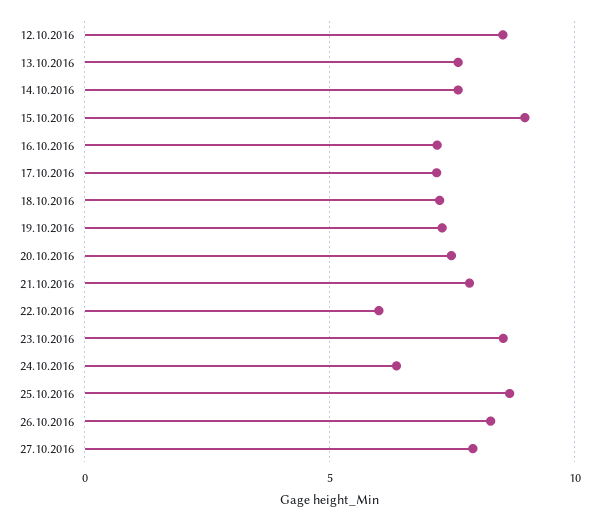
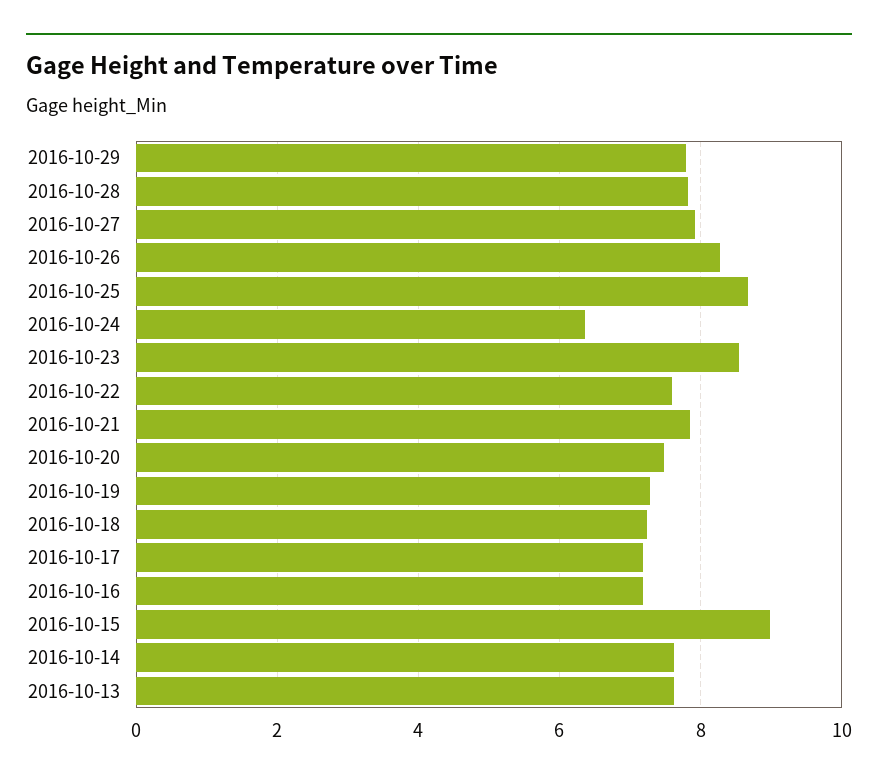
12.10.2016: 8.5 -> none
22.10.2016: 6 -> 7.6
2016-10-29: none -> 7.8
2016-10-28: none -> 7.8

